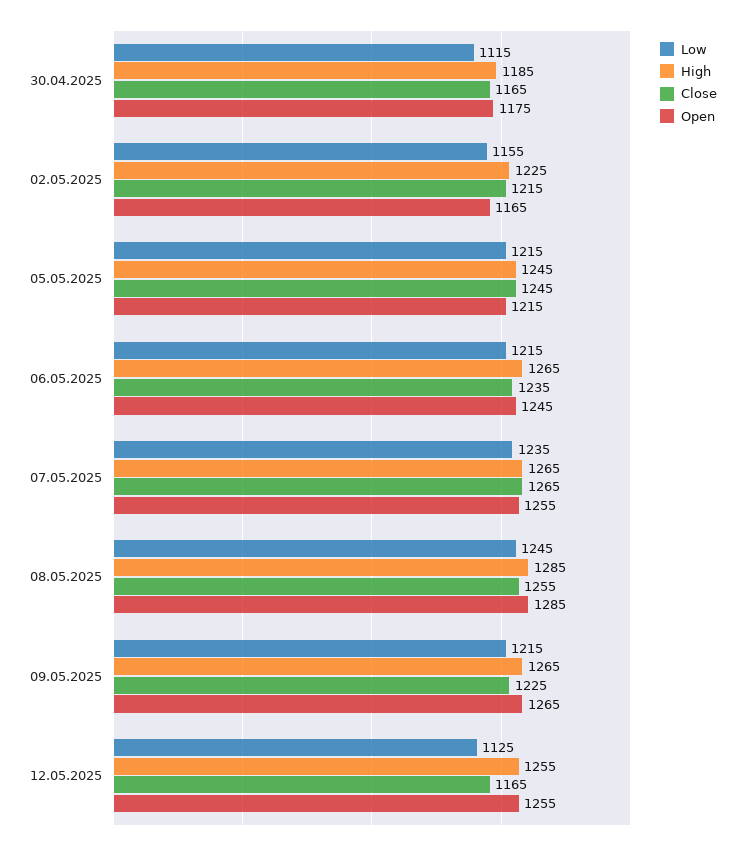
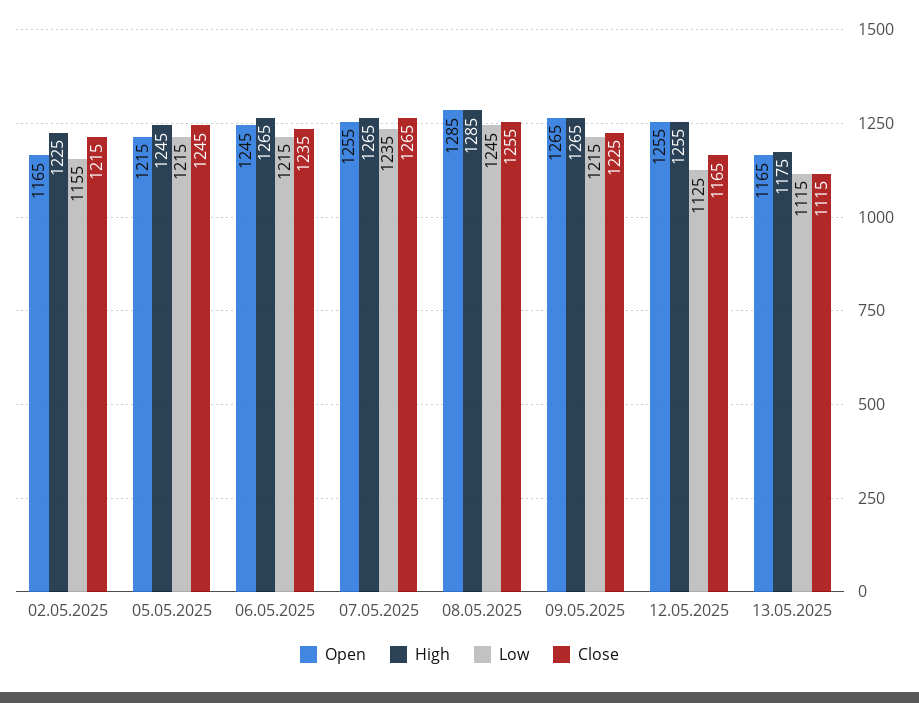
Low, 30.04.2025: 1115 -> none
High, 30.04.2025: 1185 -> none
Close, 30.04.2025: 1165 -> none
Open, 30.04.2025: 1175 -> none
Open, 13.05.2025: none -> 1165
High, 13.05.2025: none -> 1175
Low, 13.05.2025: none -> 1115
Close, 13.05.2025: none -> 1115

